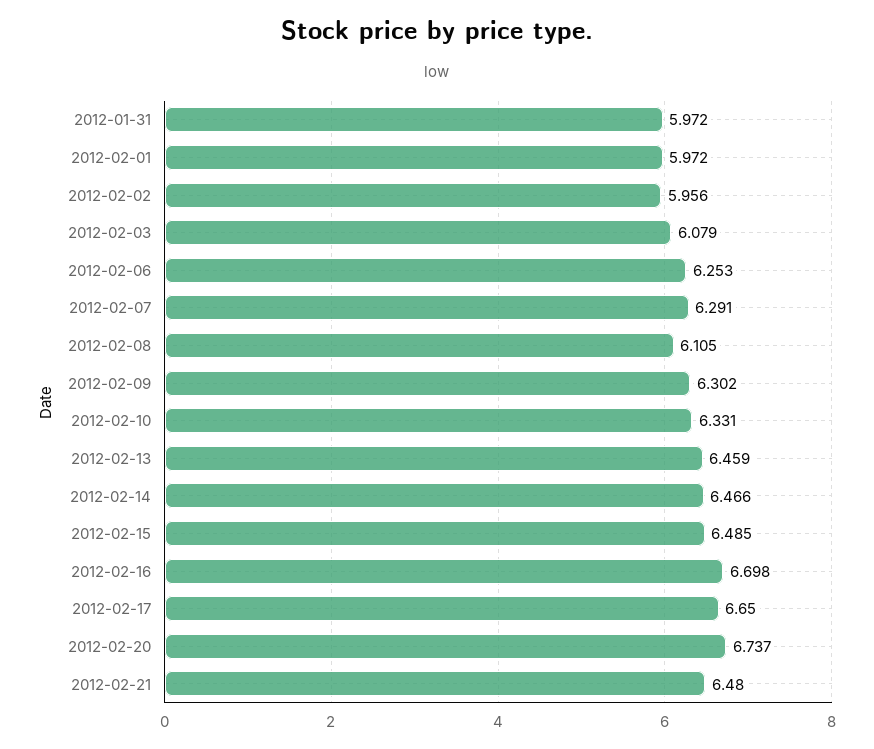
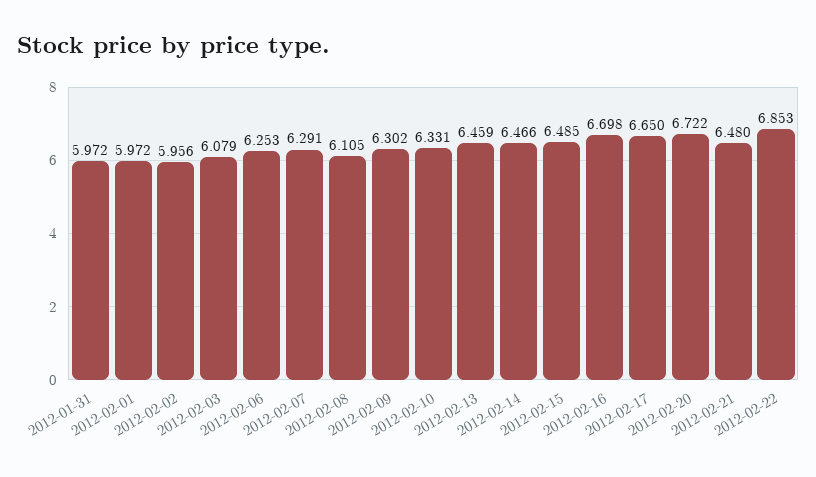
2012-02-20: 6.737 -> 6.722
2012-02-22: none -> 6.853

